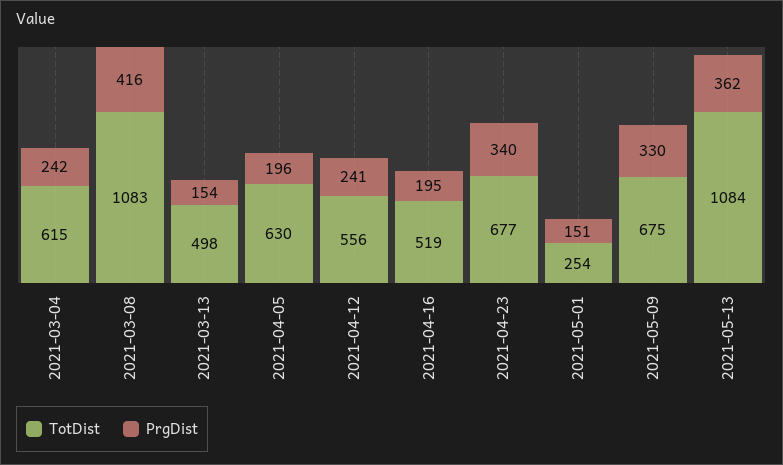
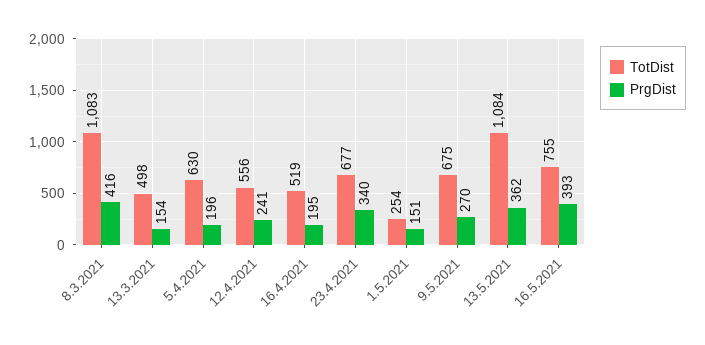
TotDist, 2021-03-04: 615 -> none
PrgDist, 2021-03-04: 242 -> none
PrgDist, 2021-05-09: 330 -> 270
TotDist, 16.5.2021: none -> 755
PrgDist, 16.5.2021: none -> 393

